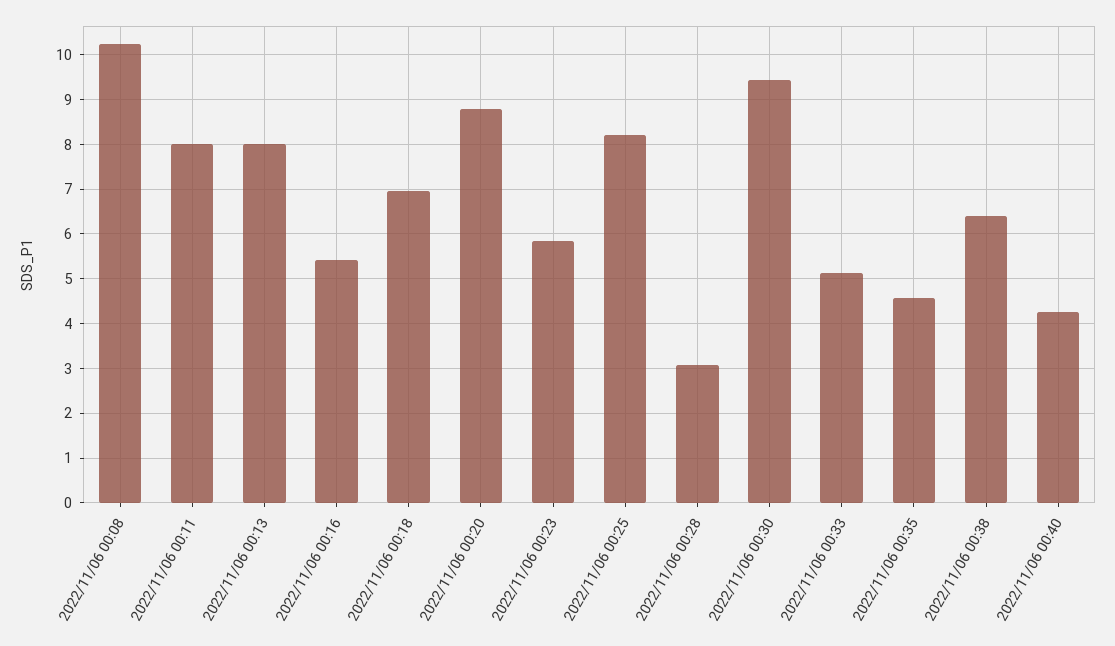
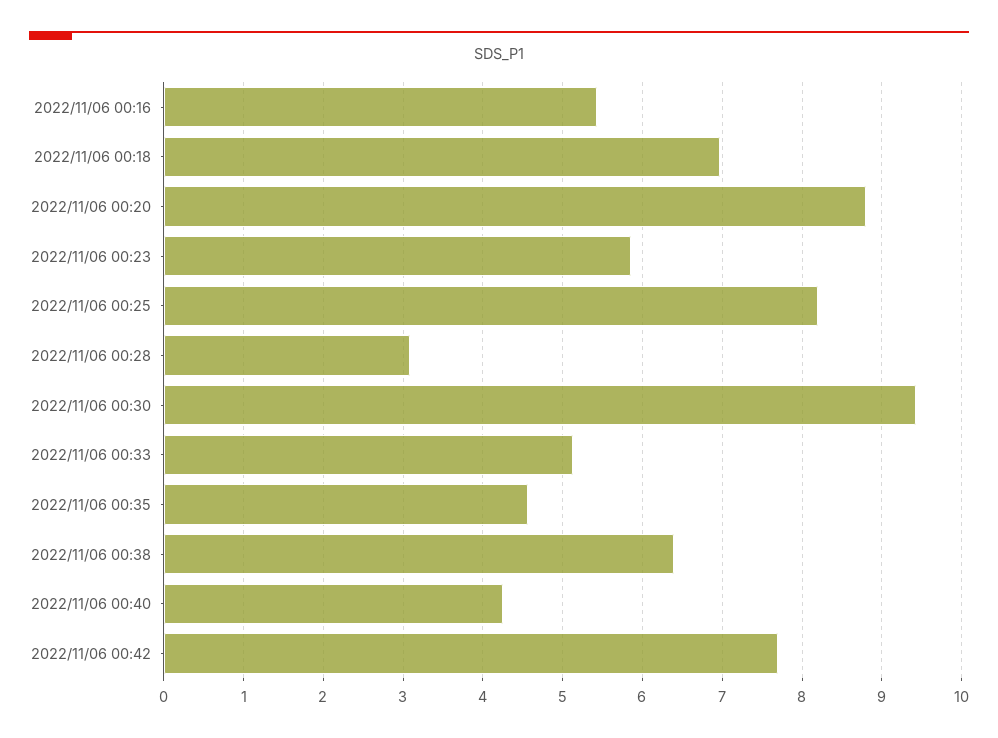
2022/11/06 00:08: 10.2 -> none
2022/11/06 00:11: 8 -> none
2022/11/06 00:13: 8 -> none
2022/11/06 00:42: none -> 7.7

